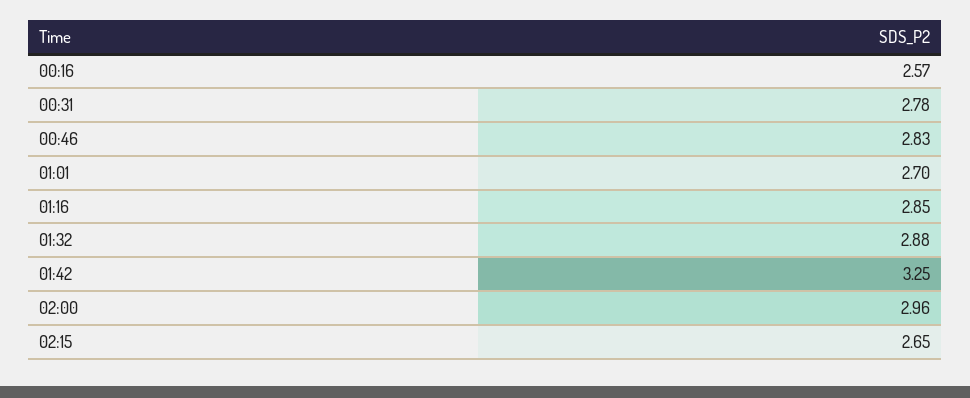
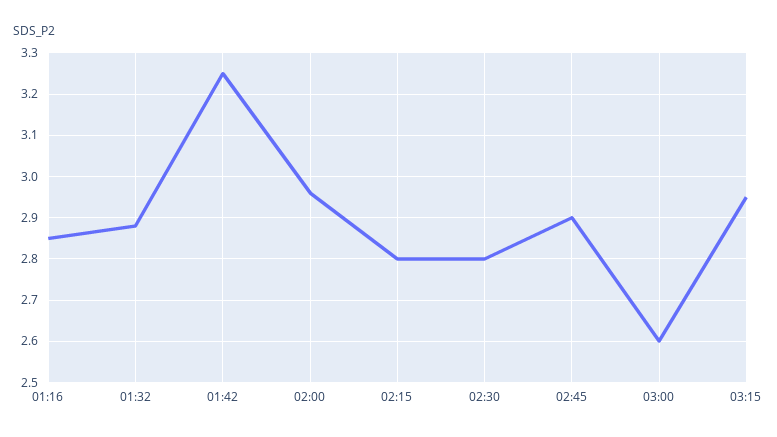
00:16: 2.57 -> none
00:31: 2.78 -> none
00:46: 2.83 -> none
01:01: 2.7 -> none
02:15: 2.65 -> 2.8
02:30: none -> 2.8
02:45: none -> 2.9
03:00: none -> 2.6
03:15: none -> 2.95

